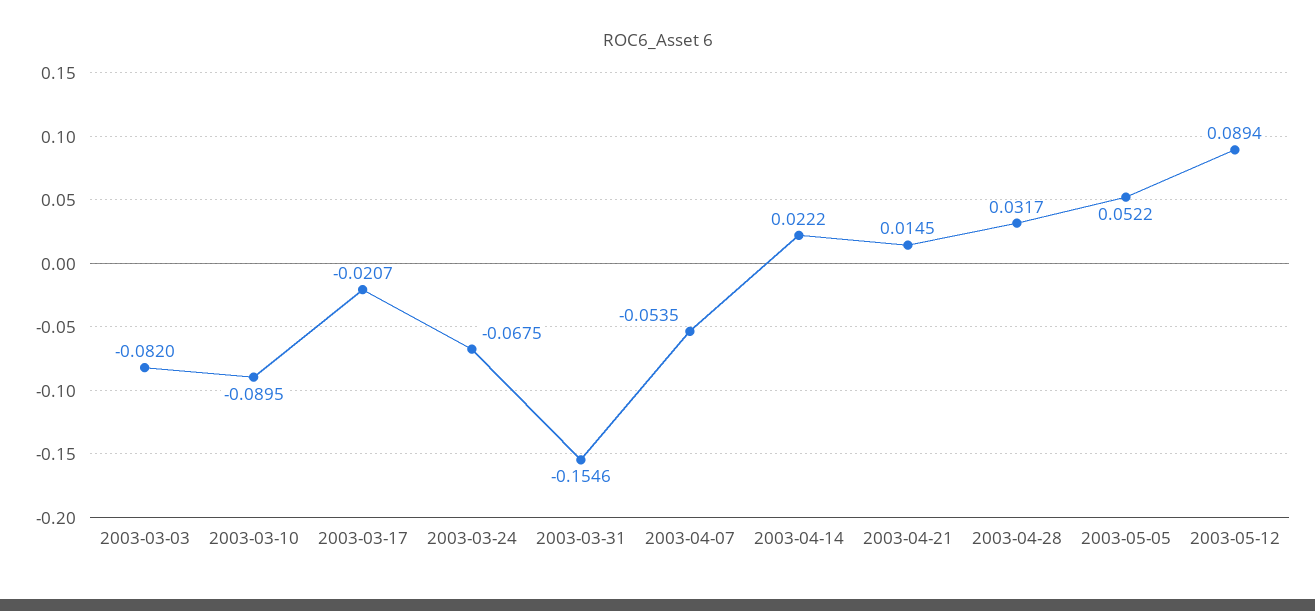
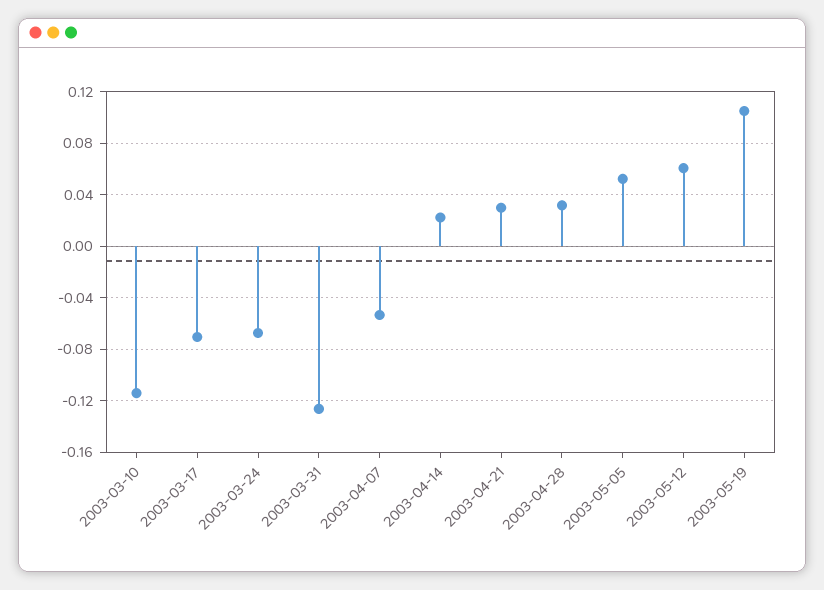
2003-03-03: -0.082 -> none
2003-03-10: -0.0895 -> -0.115
2003-03-17: -0.0207 -> -0.07
2003-03-31: -0.1546 -> -0.125
2003-04-21: 0.0145 -> 0.03
2003-05-12: 0.0894 -> 0.06
2003-05-19: none -> 0.105

